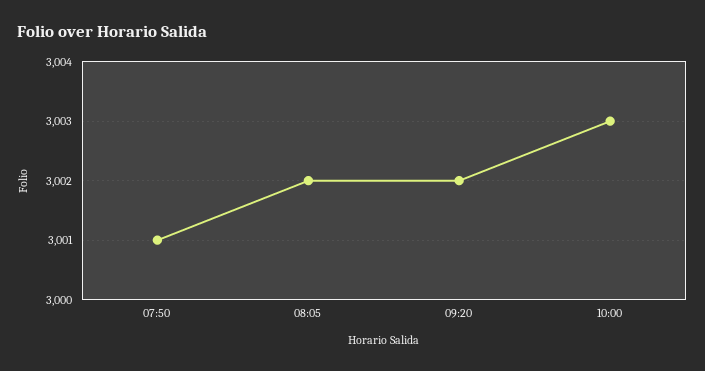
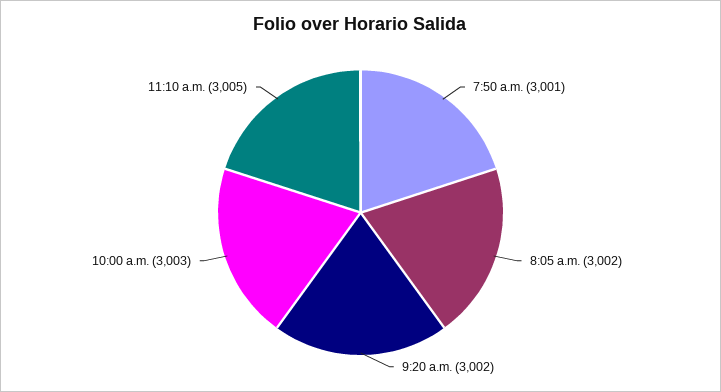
11:10 a.m.: none -> 3005

